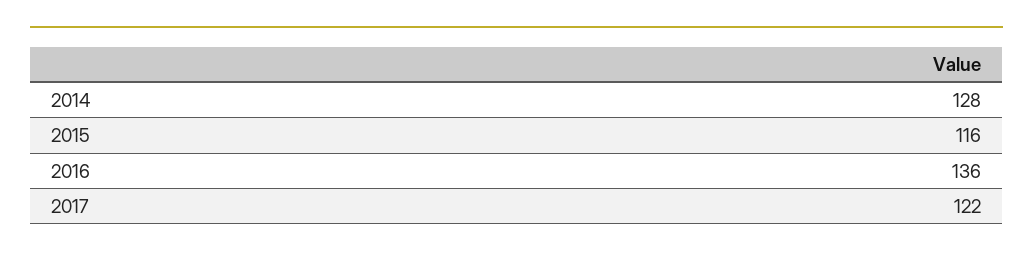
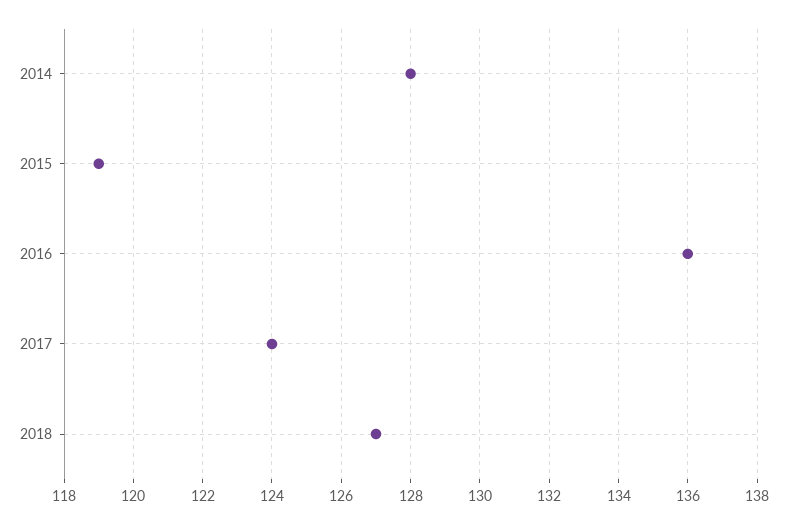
2015: 116 -> 119
2017: 122 -> 124
2018: none -> 127

